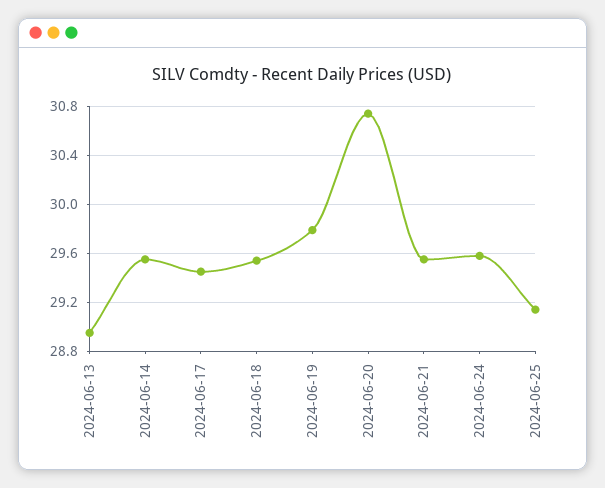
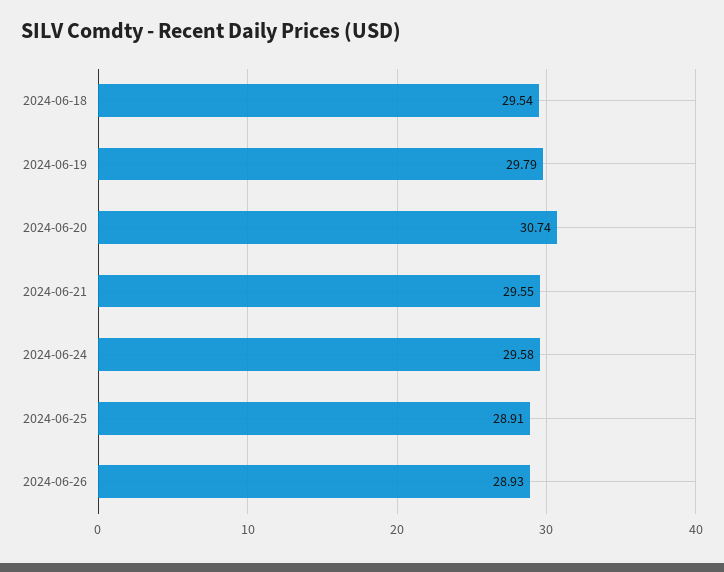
2024-06-13: 28.95 -> none
2024-06-14: 29.55 -> none
2024-06-17: 29.45 -> none
2024-06-25: 29.15 -> 28.91
2024-06-26: none -> 28.93

